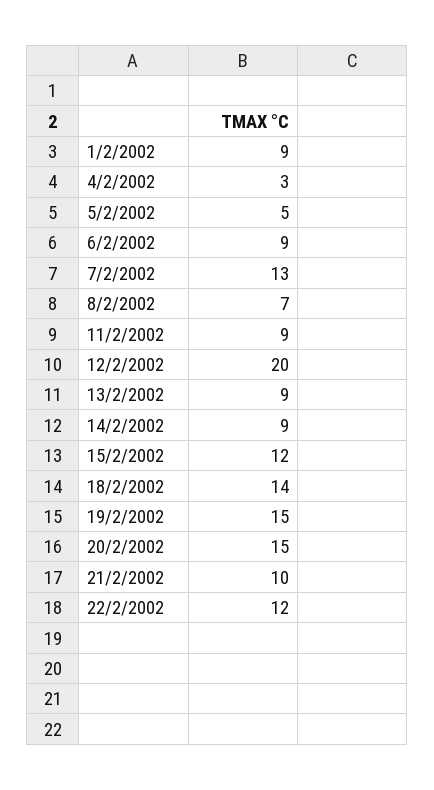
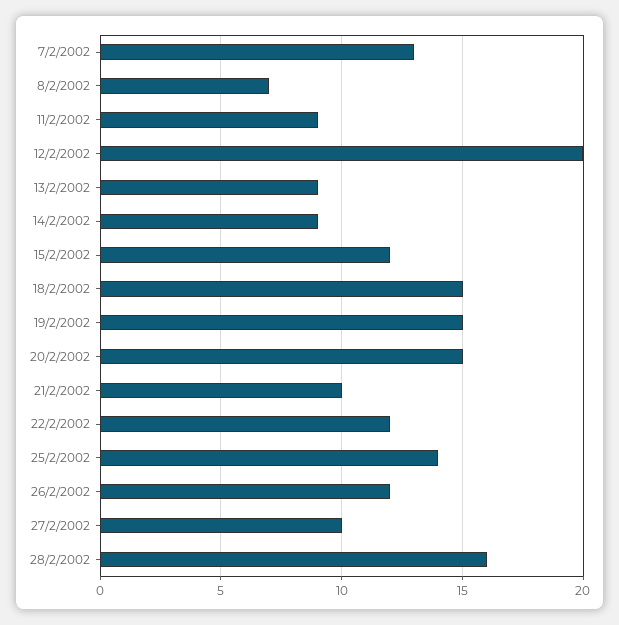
1/2/2002: 9 -> none
4/2/2002: 3 -> none
5/2/2002: 5 -> none
6/2/2002: 9 -> none
18/2/2002: 14 -> 15
25/2/2002: none -> 14
26/2/2002: none -> 12
27/2/2002: none -> 10
28/2/2002: none -> 16

